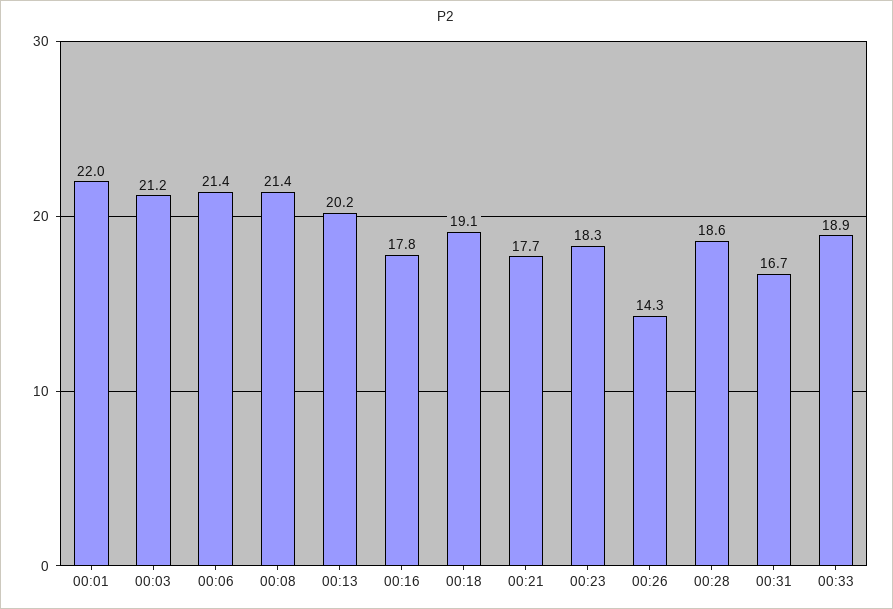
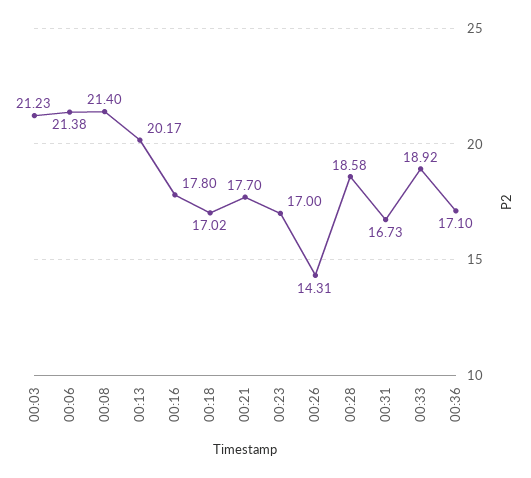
00:01: 22 -> none
00:18: 19.1 -> 17.02
00:23: 18.3 -> 17
00:36: none -> 17.1

